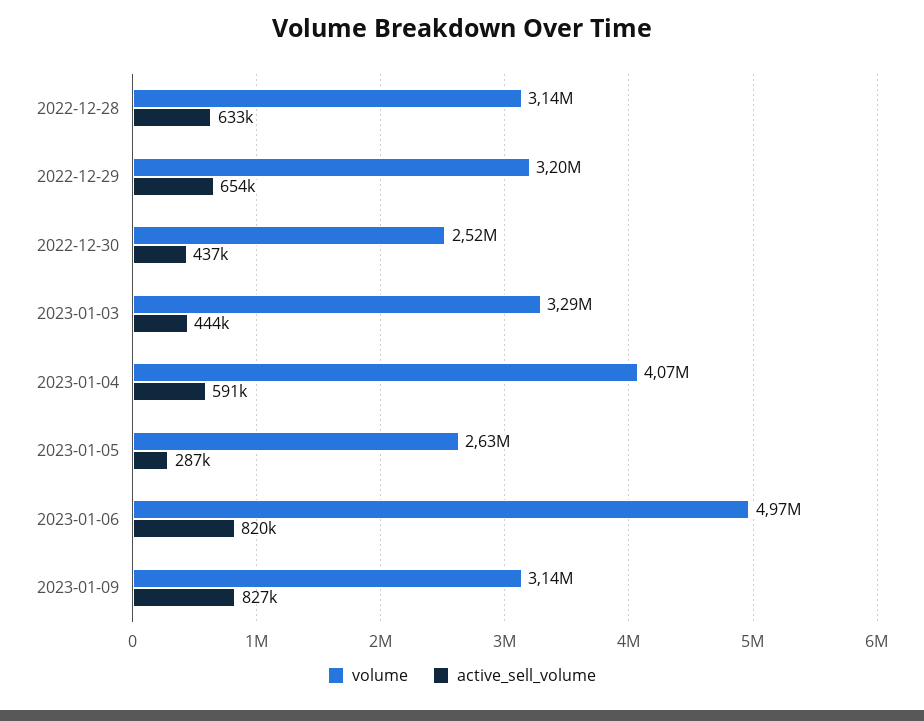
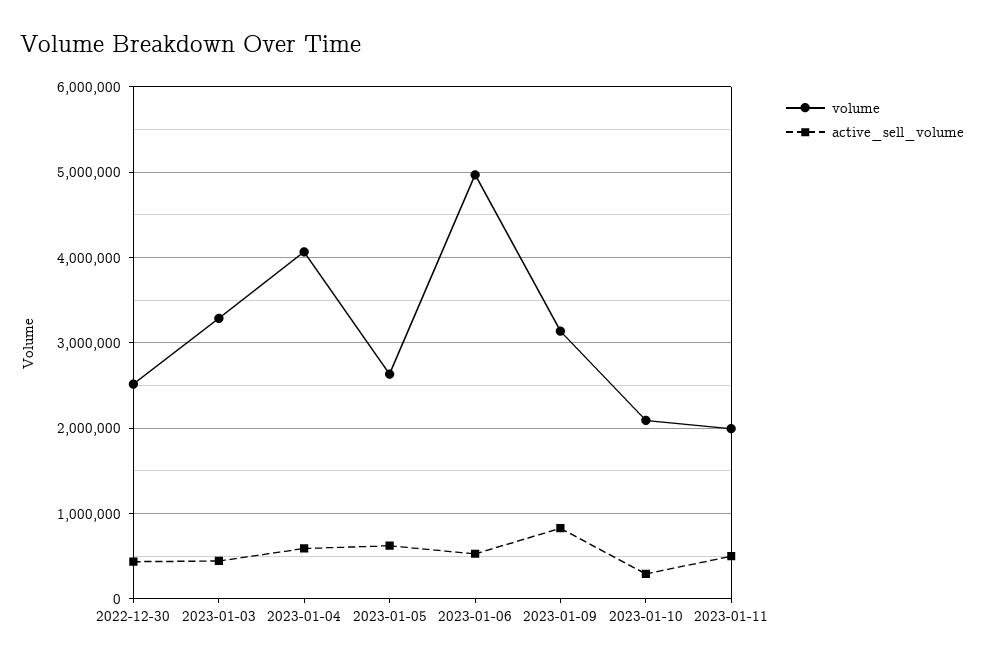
volume, 2022-12-28: 3140000 -> none
active_sell_volume, 2022-12-28: 633000 -> none
volume, 2022-12-29: 3200000 -> none
active_sell_volume, 2022-12-29: 654000 -> none
active_sell_volume, 2023-01-05: 287000 -> 600000
active_sell_volume, 2023-01-06: 820000 -> 500000
volume, 2023-01-10: none -> 2100000
active_sell_volume, 2023-01-10: none -> 300000
volume, 2023-01-11: none -> 2000000
active_sell_volume, 2023-01-11: none -> 500000

